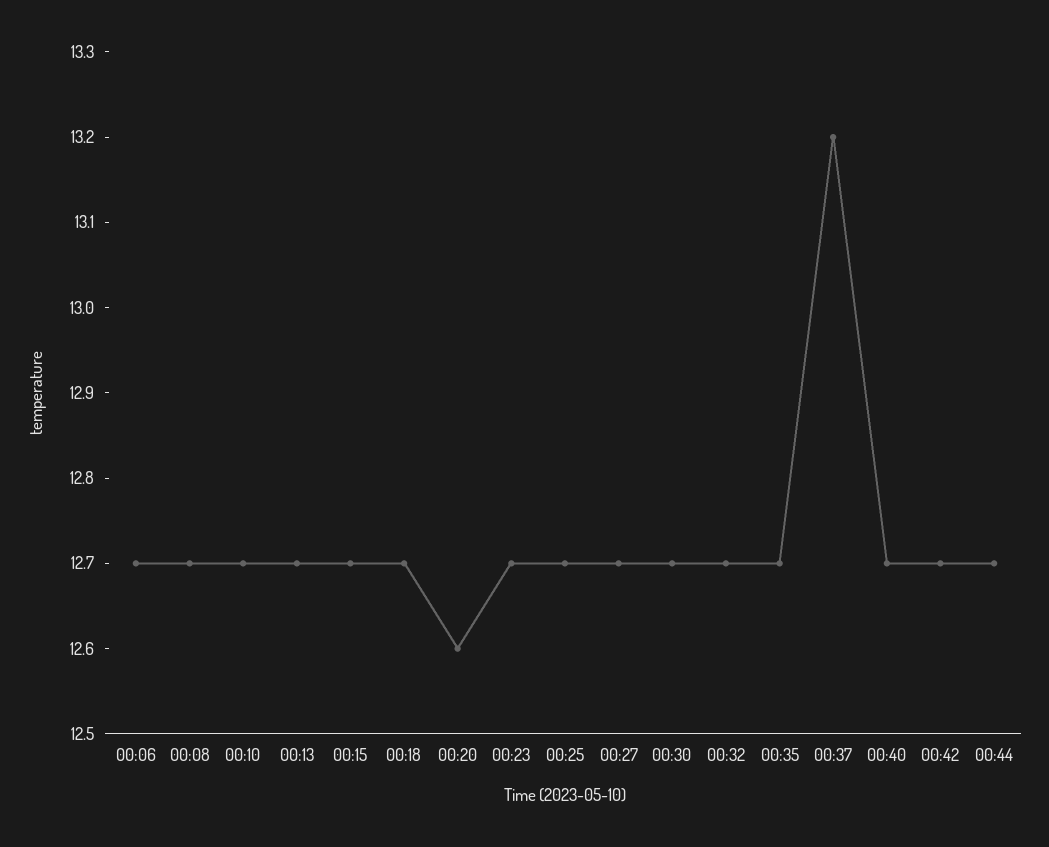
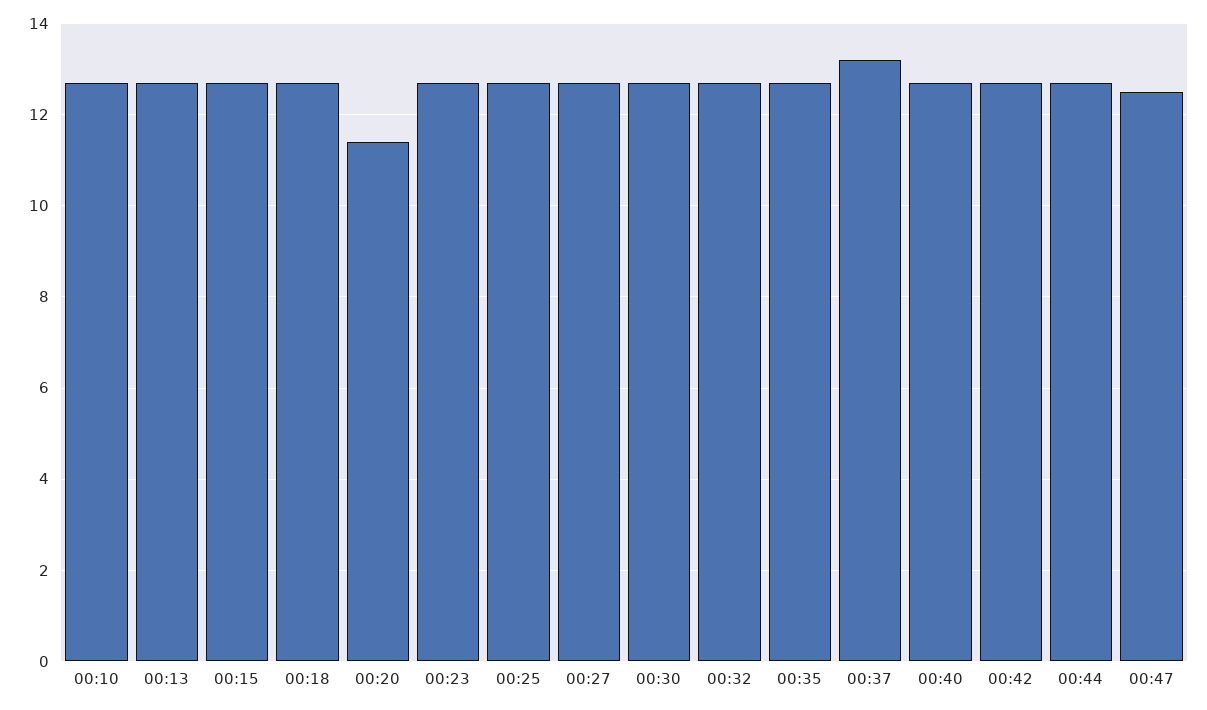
00:06: 12.7 -> none
00:08: 12.7 -> none
00:20: 12.6 -> 11.5
00:47: none -> 12.5

